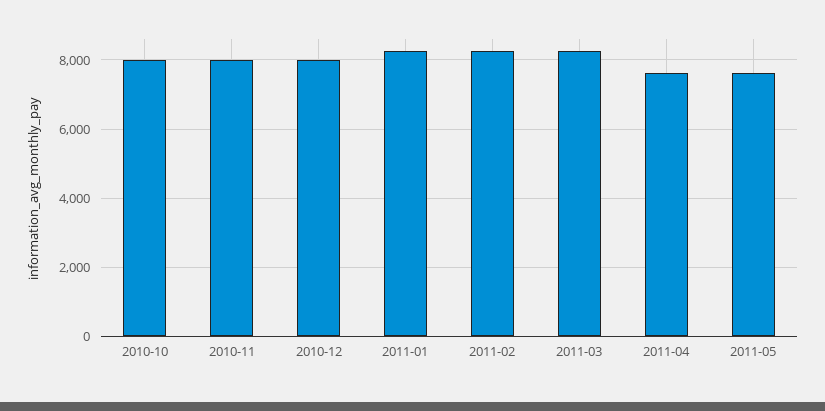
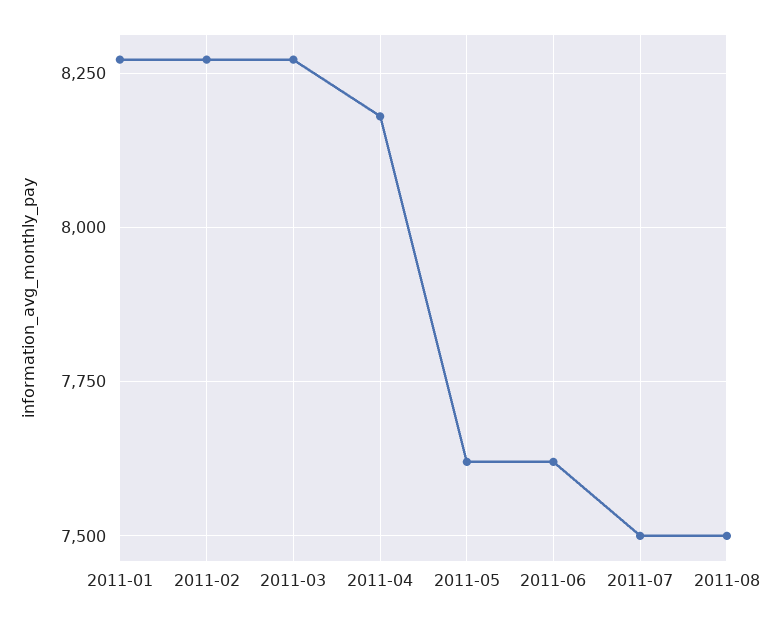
2010-10: 8000 -> none
2010-11: 8000 -> none
2010-12: 8000 -> none
2011-04: 7600 -> 8175
2011-06: none -> 7625
2011-07: none -> 7500
2011-08: none -> 7500

